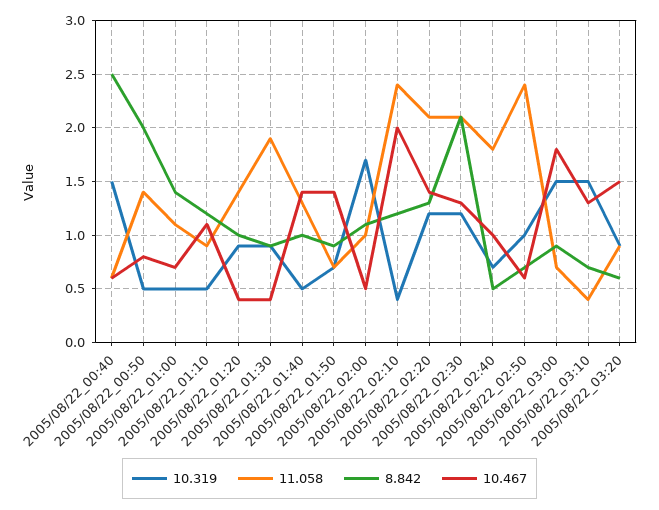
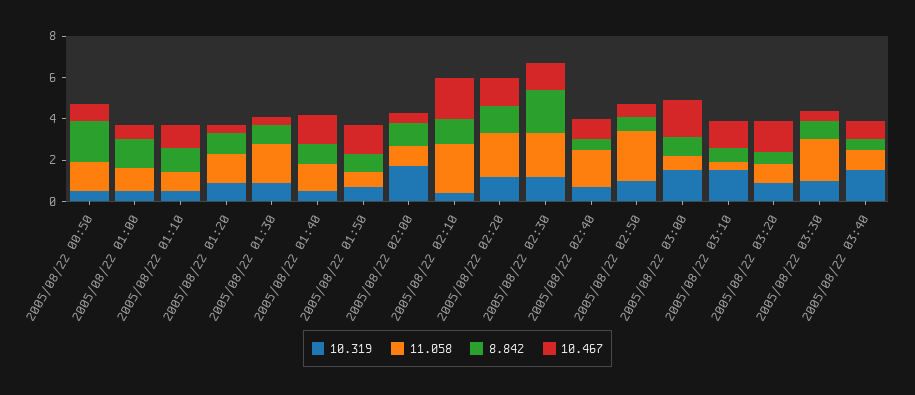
10.319, 2005/08/22_00:40: 1.5 -> none
11.058, 2005/08/22_00:40: 0.6 -> none
8.842, 2005/08/22_00:40: 2.5 -> none
10.467, 2005/08/22_00:40: 0.6 -> none
10.319, 2005/08/22 03:30: none -> 1
11.058, 2005/08/22 03:30: none -> 2
8.842, 2005/08/22 03:30: none -> 1
10.467, 2005/08/22 03:30: none -> 0.5
10.319, 2005/08/22 03:40: none -> 1.5
11.058, 2005/08/22 03:40: none -> 1
8.842, 2005/08/22 03:40: none -> 0.5
10.467, 2005/08/22 03:40: none -> 1

